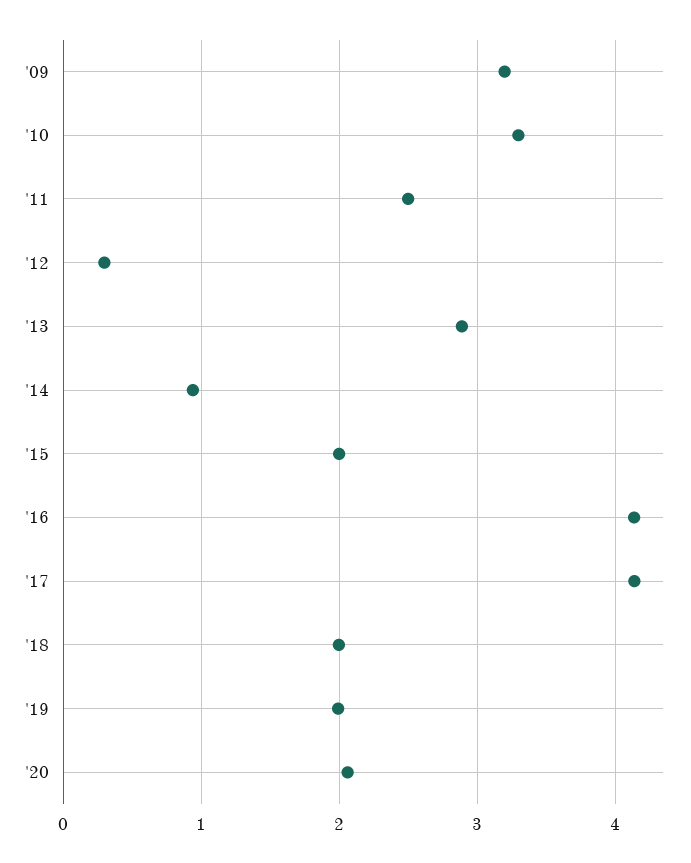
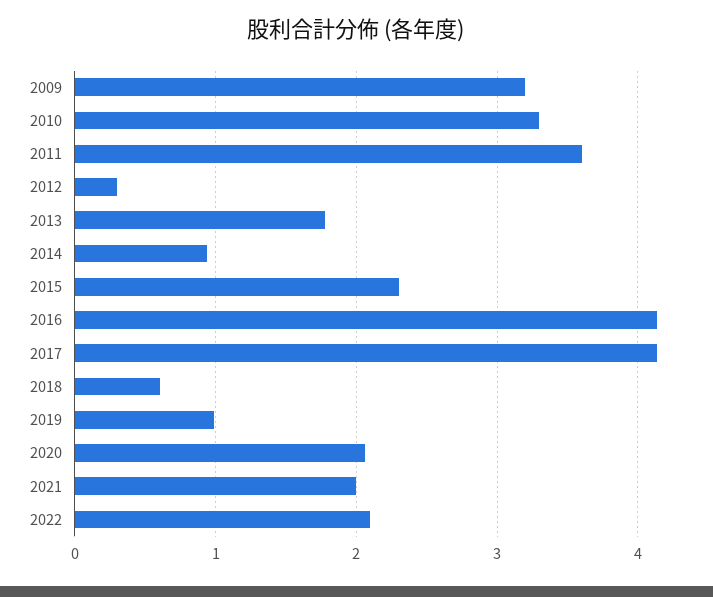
'11: 2.5 -> 3.6
'13: 2.9 -> 1.8
'15: 2 -> 2.3
'18: 2 -> 0.6
'19: 2 -> 1
2021: none -> 2
2022: none -> 2.1

